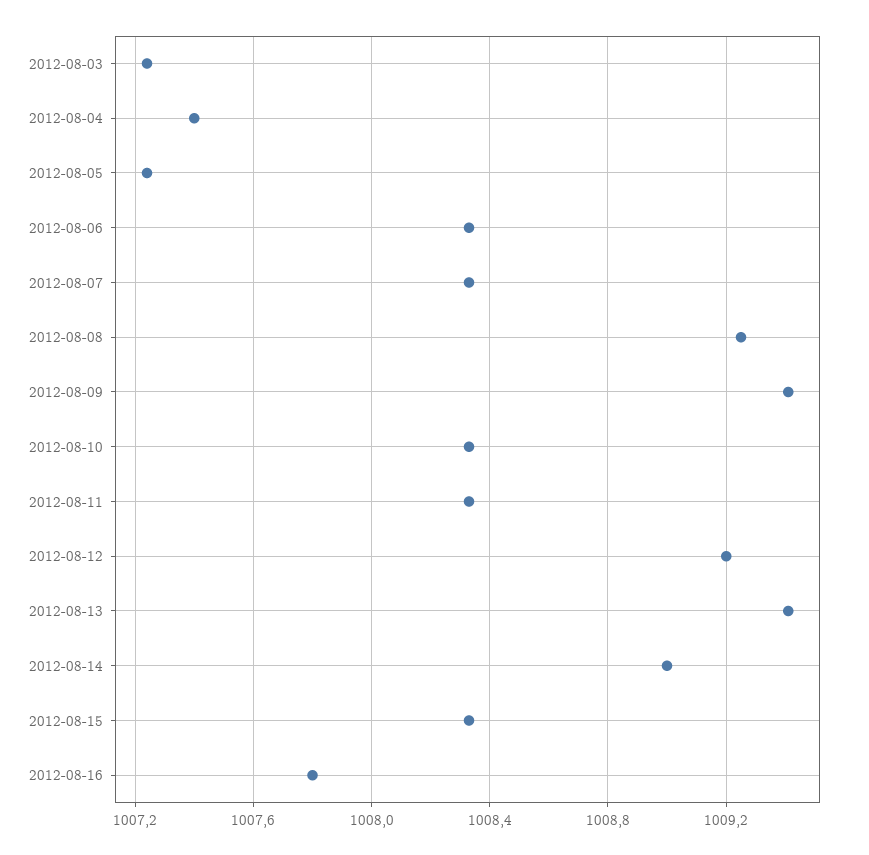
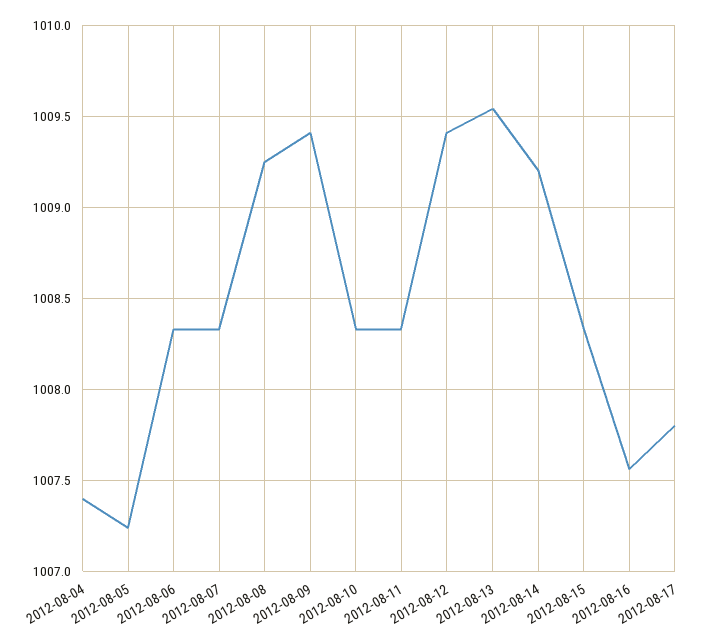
2012-08-03: 1007.25 -> none
2012-08-12: 1009.2 -> 1009.4
2012-08-13: 1009.4 -> 1009.55
2012-08-14: 1009 -> 1009.2
2012-08-16: 1007.8 -> 1007.55
2012-08-17: none -> 1007.8

